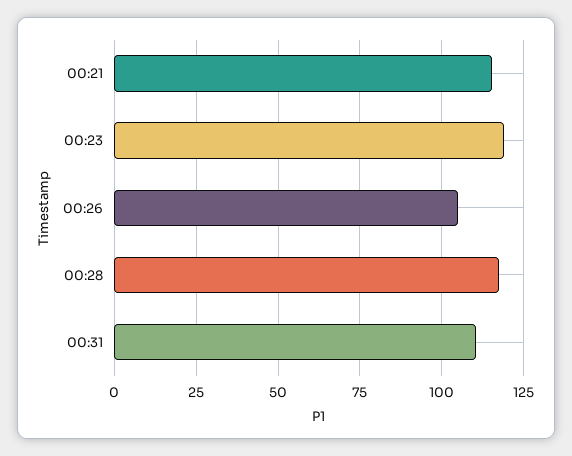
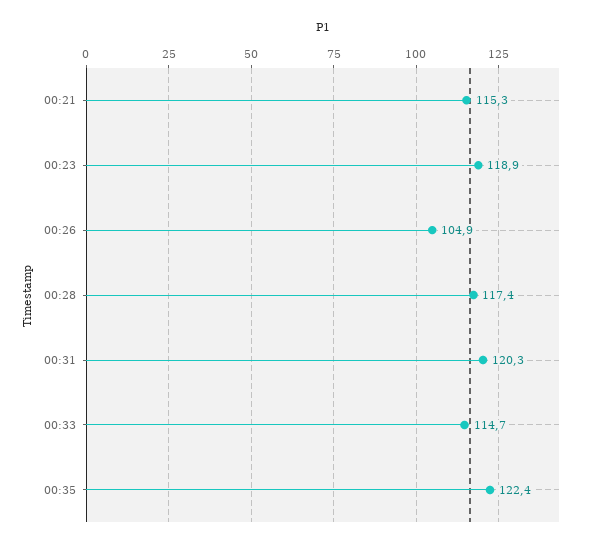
00:31: 110 -> 120.3
00:33: none -> 114.7
00:35: none -> 122.4

